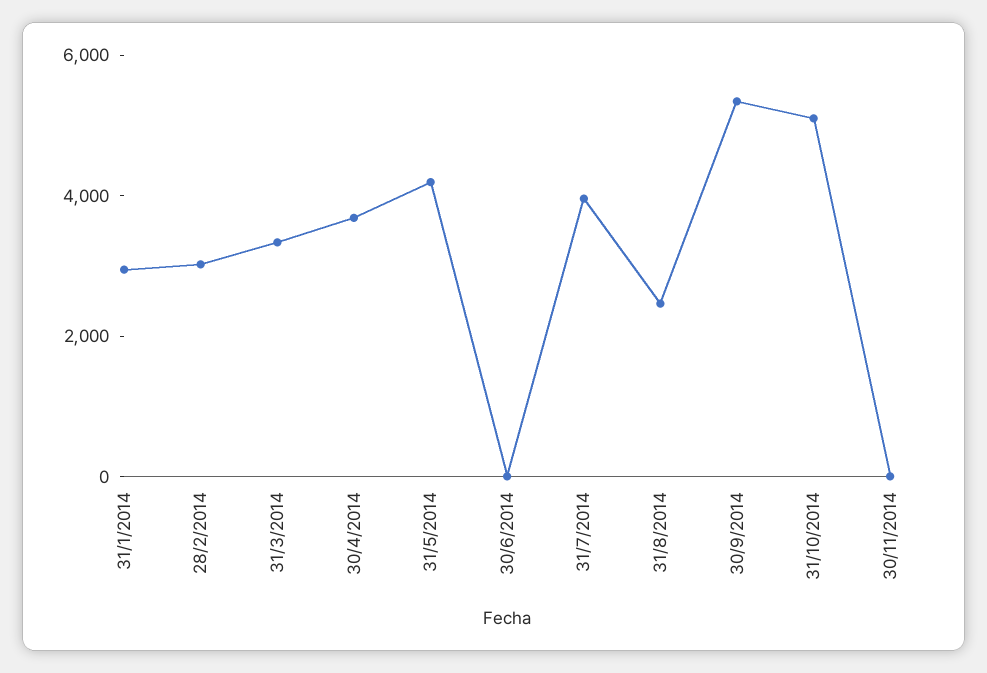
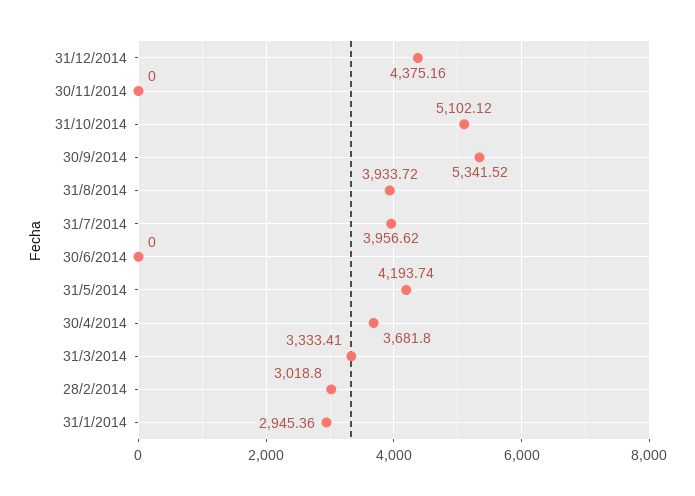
31/8/2014: 2500 -> 3933.72
31/12/2014: none -> 4375.16

